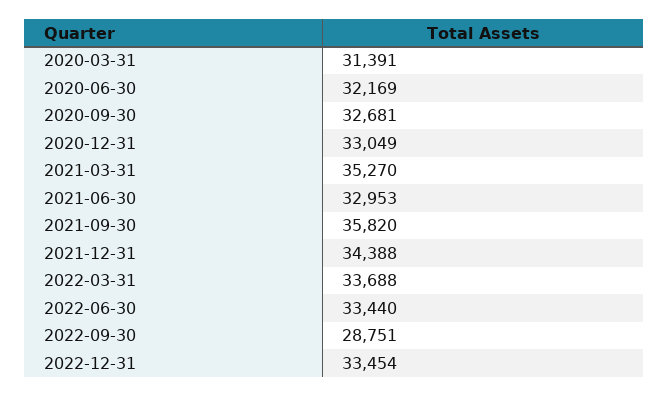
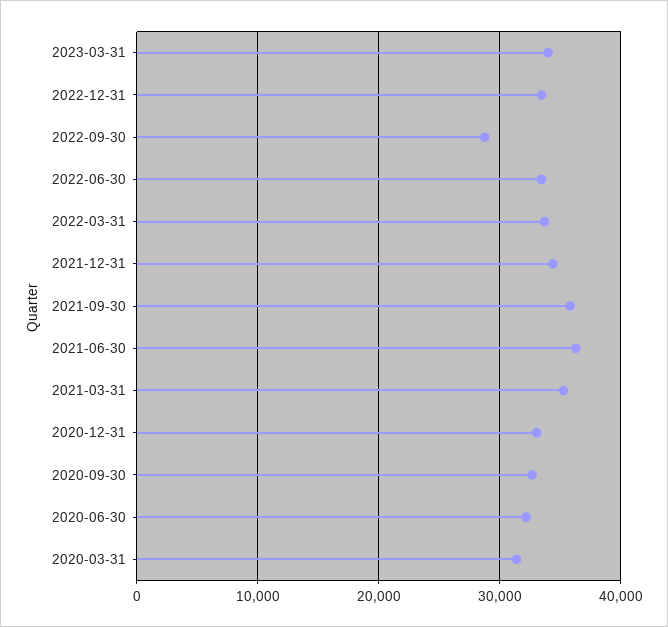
2021-06-30: 32953 -> 36000
2023-03-31: none -> 34000

